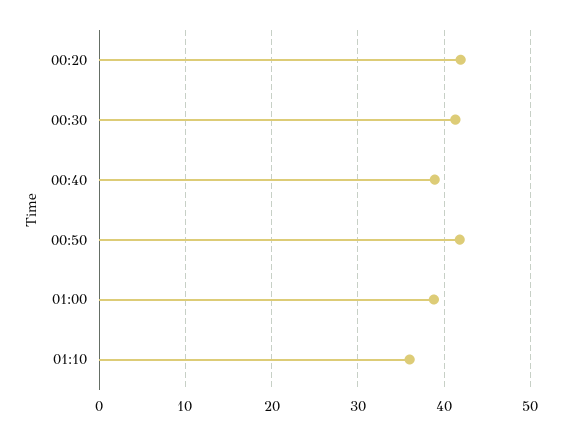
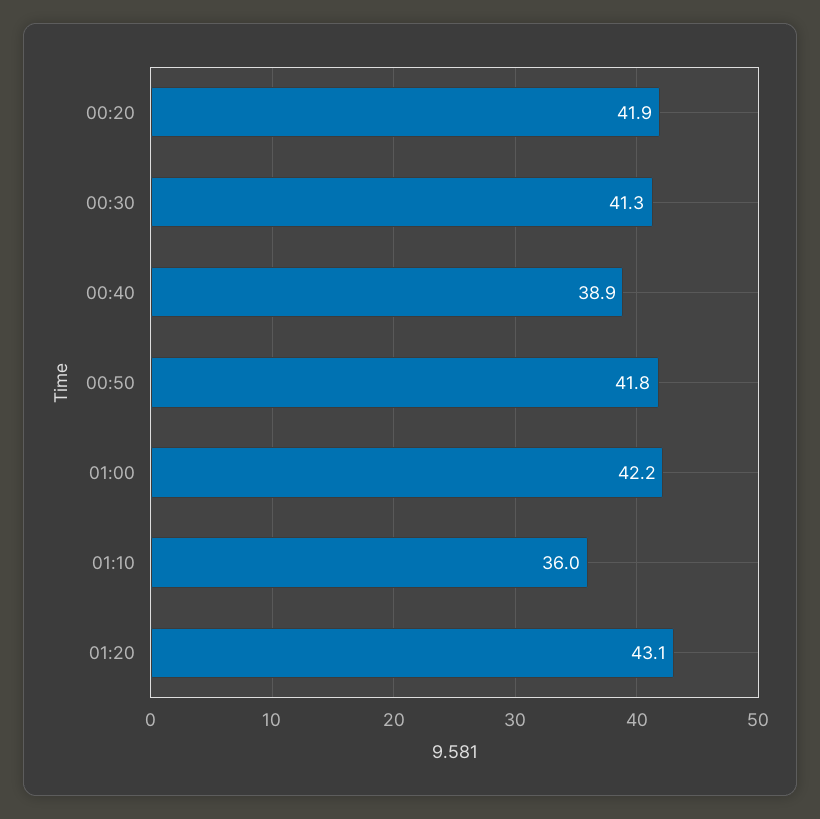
01:00: 39 -> 42.2
01:20: none -> 43.1

